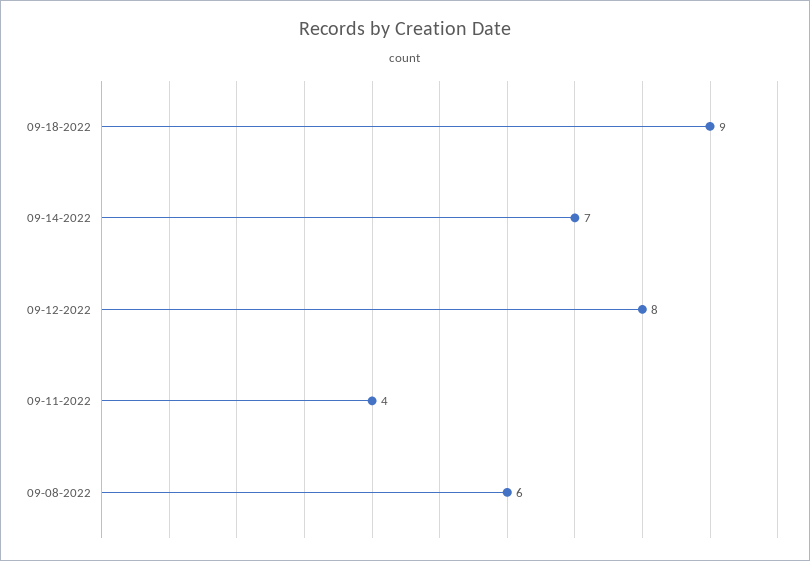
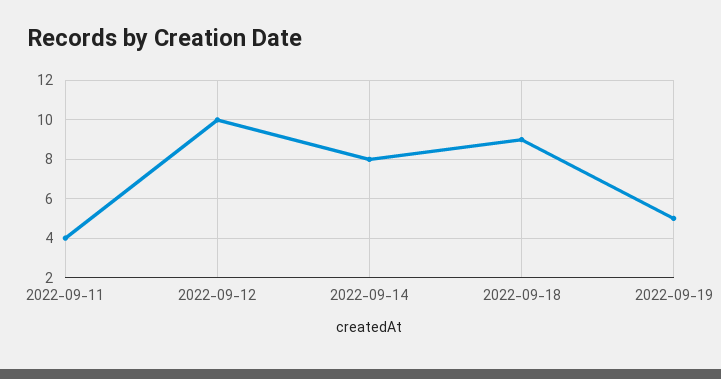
09-14-2022: 7 -> 8
09-12-2022: 8 -> 10
09-08-2022: 6 -> none
2022-09-19: none -> 5

